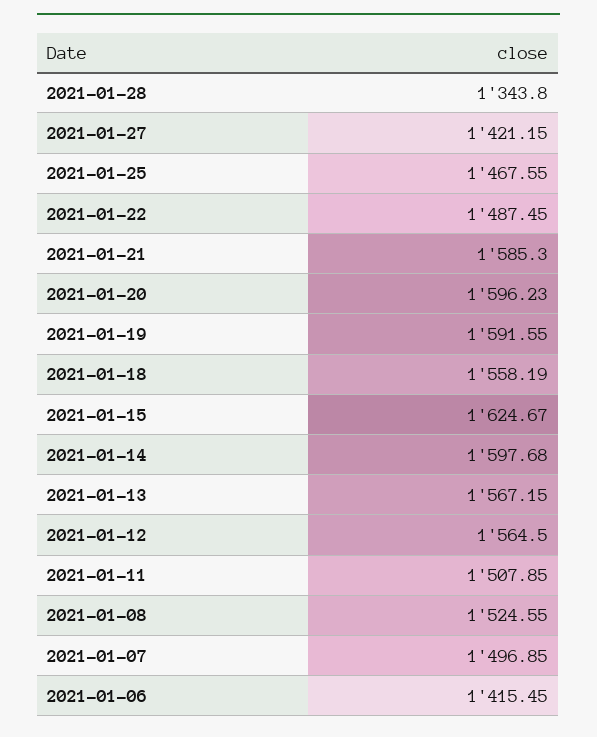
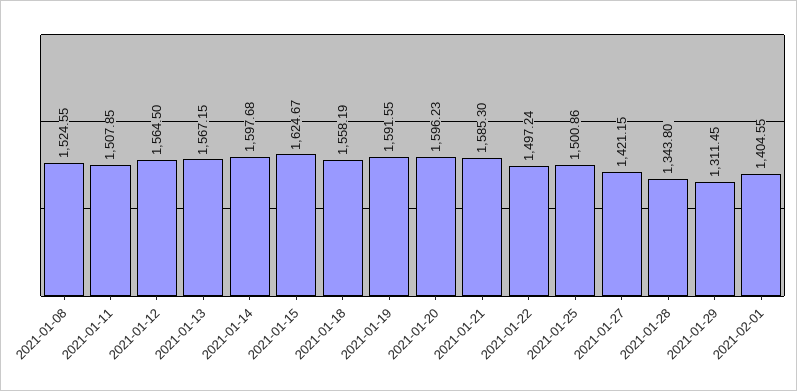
2021-01-25: 1467.55 -> 1500.86
2021-01-22: 1487.45 -> 1497.24
2021-01-07: 1496.85 -> none
2021-01-06: 1415.45 -> none
2021-01-29: none -> 1311.45
2021-02-01: none -> 1404.55

